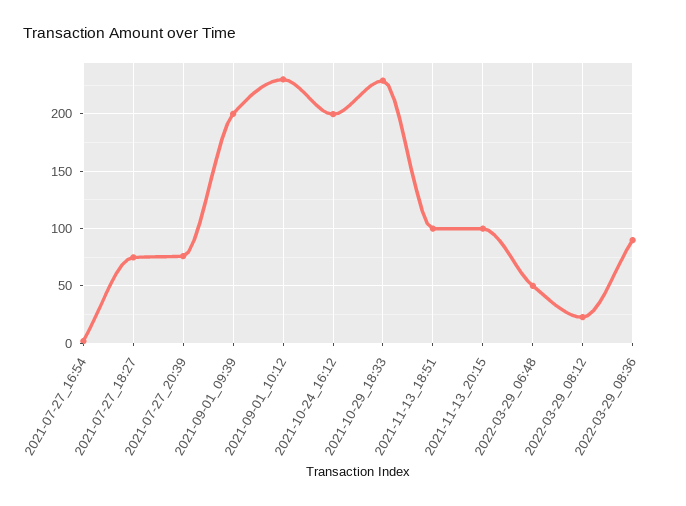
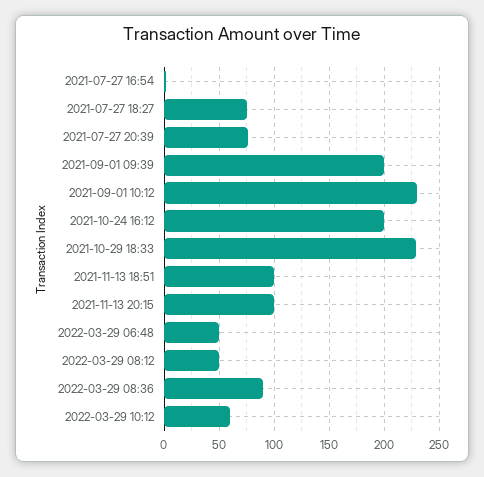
2022-03-29_08:12: 20 -> 50
2022-03-29 10:12: none -> 60

